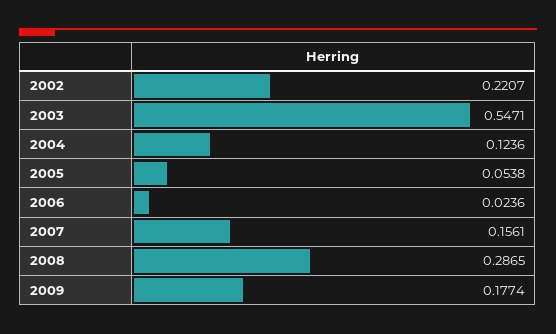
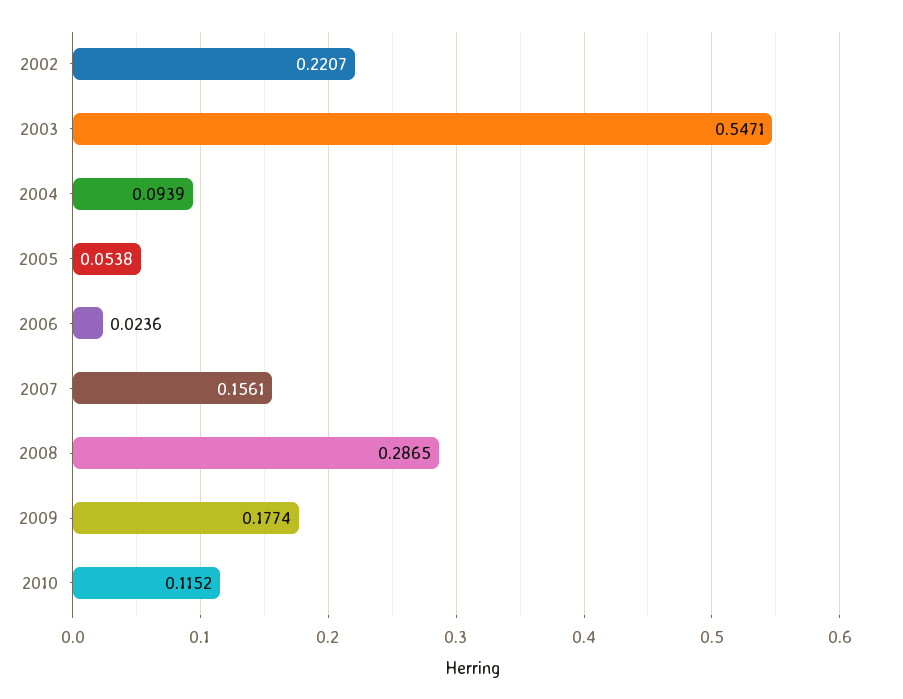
2004: 0.1236 -> 0.0939
2010: none -> 0.1152

